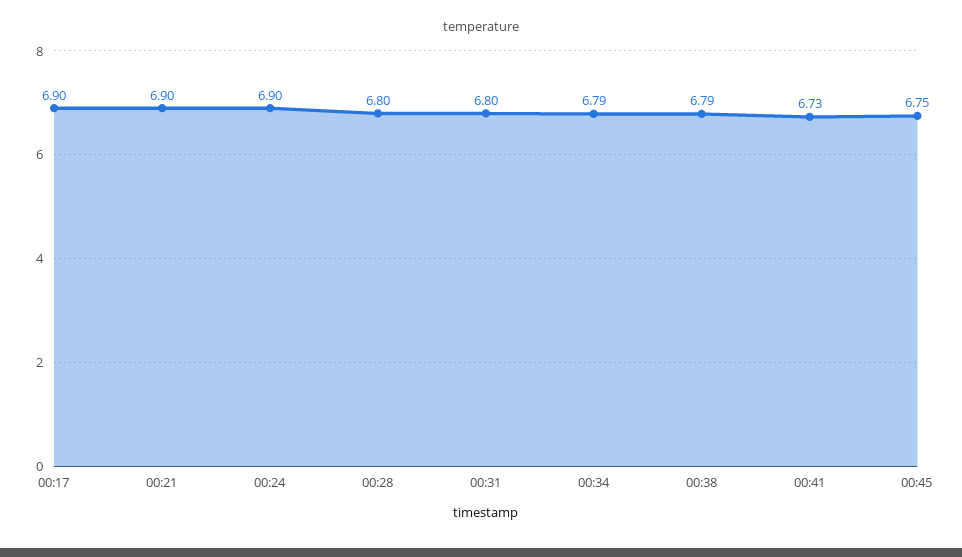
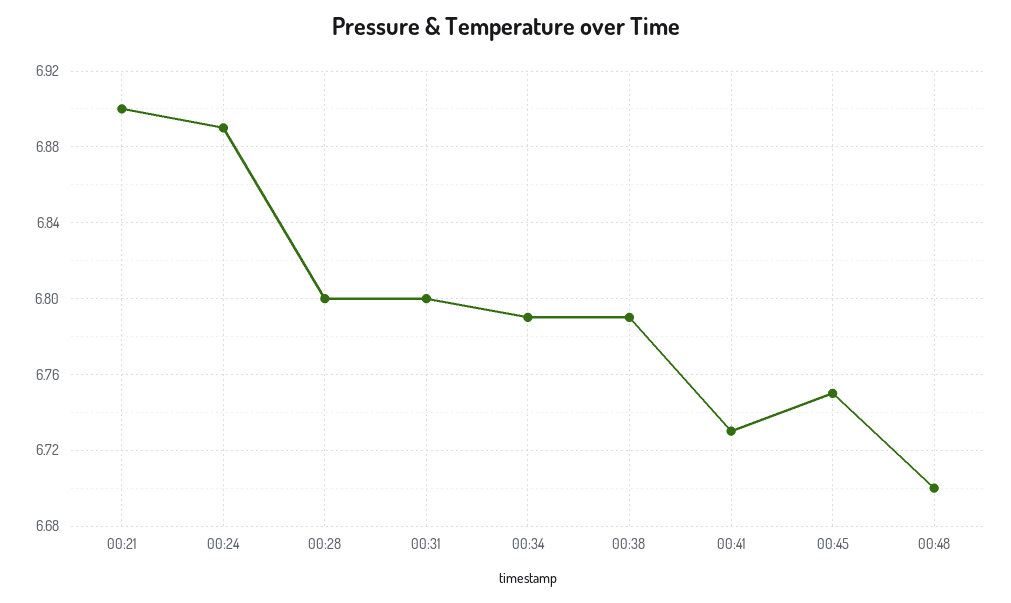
00:17: 6.9 -> none
00:24: 6.9 -> 6.89
00:48: none -> 6.7

